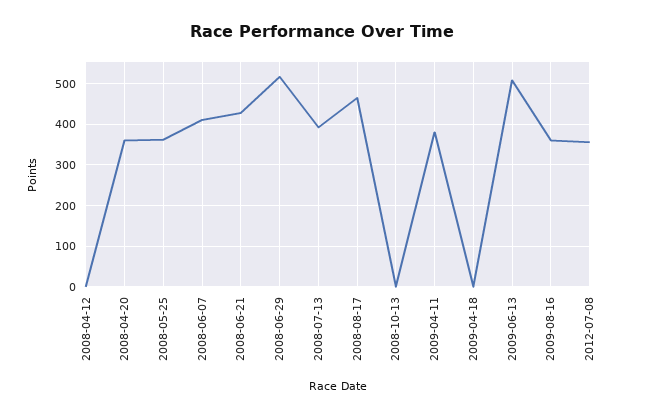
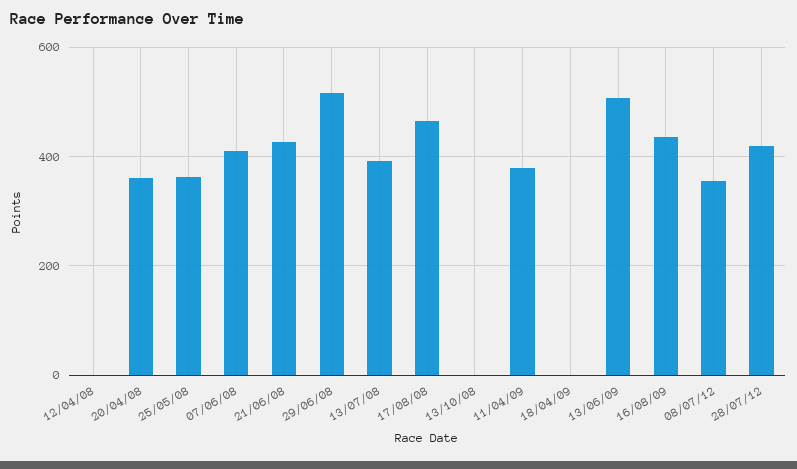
2009-08-16: 360 -> 440
28/07/12: none -> 420

